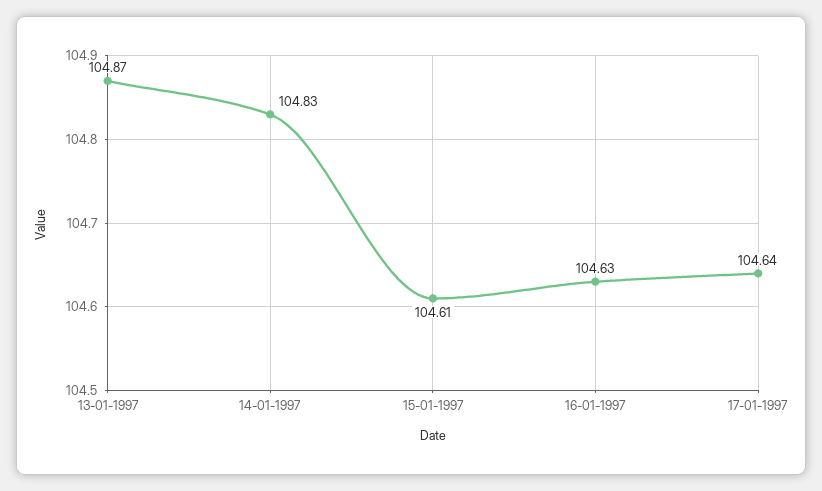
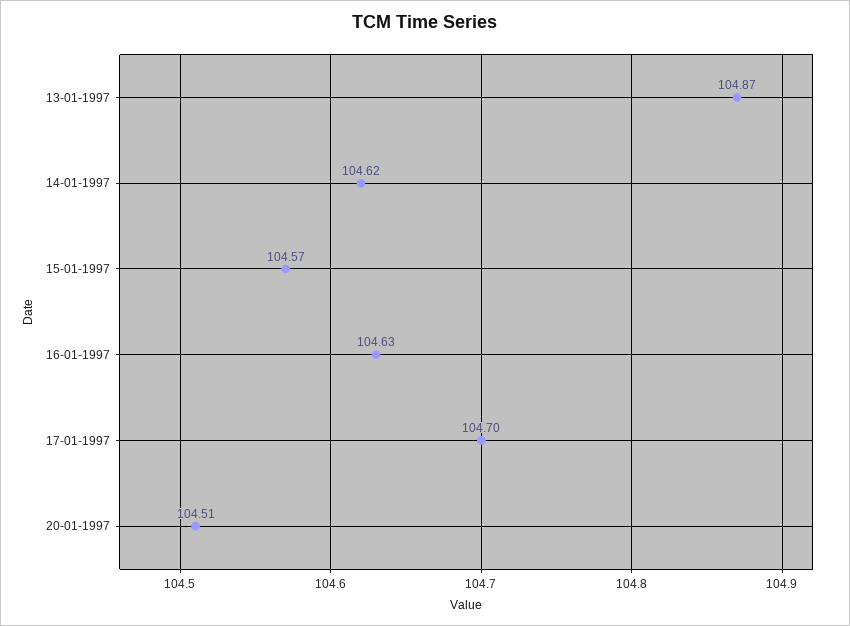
14-01-1997: 104.83 -> 104.62
15-01-1997: 104.61 -> 104.57
17-01-1997: 104.64 -> 104.7
20-01-1997: none -> 104.51

